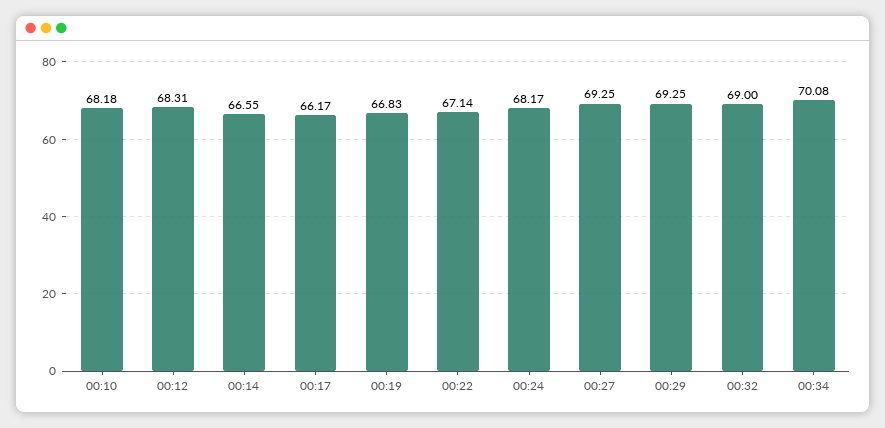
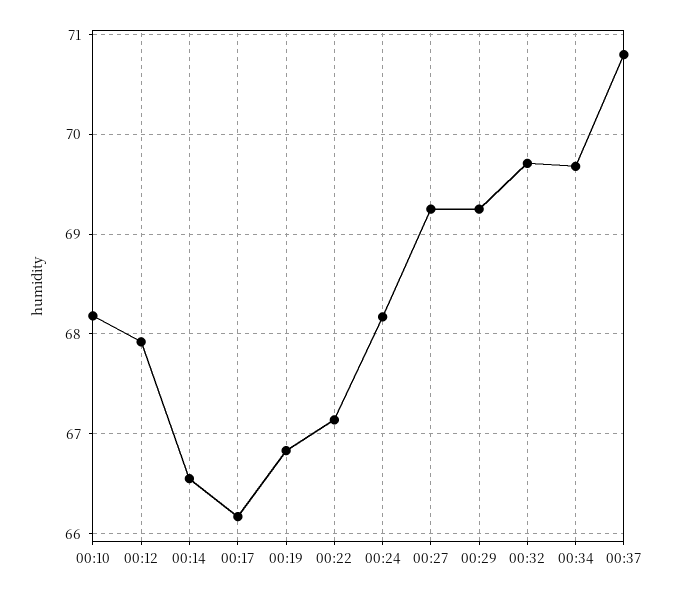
00:12: 68.31 -> 67.9
00:32: 69 -> 69.7
00:34: 70.08 -> 69.7
00:37: none -> 70.8

